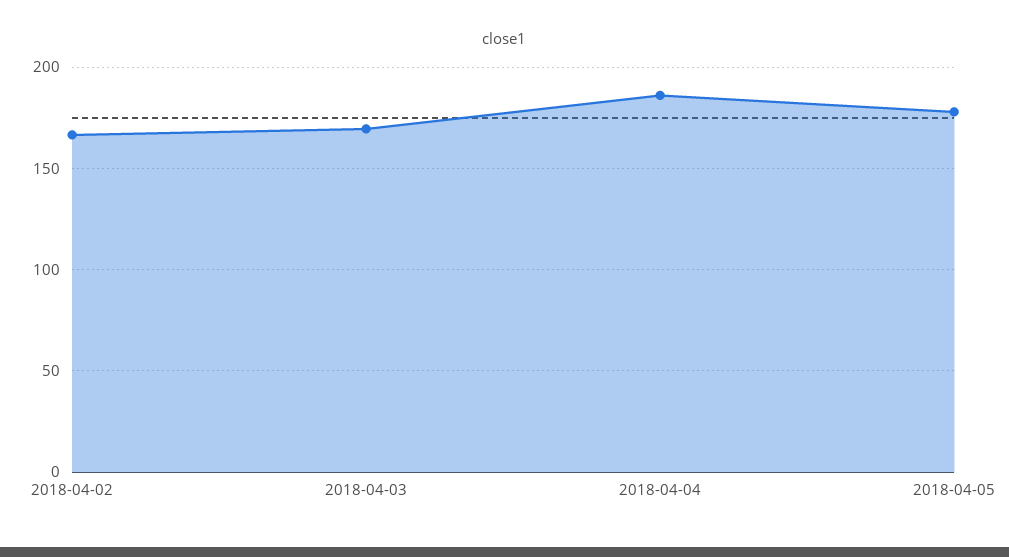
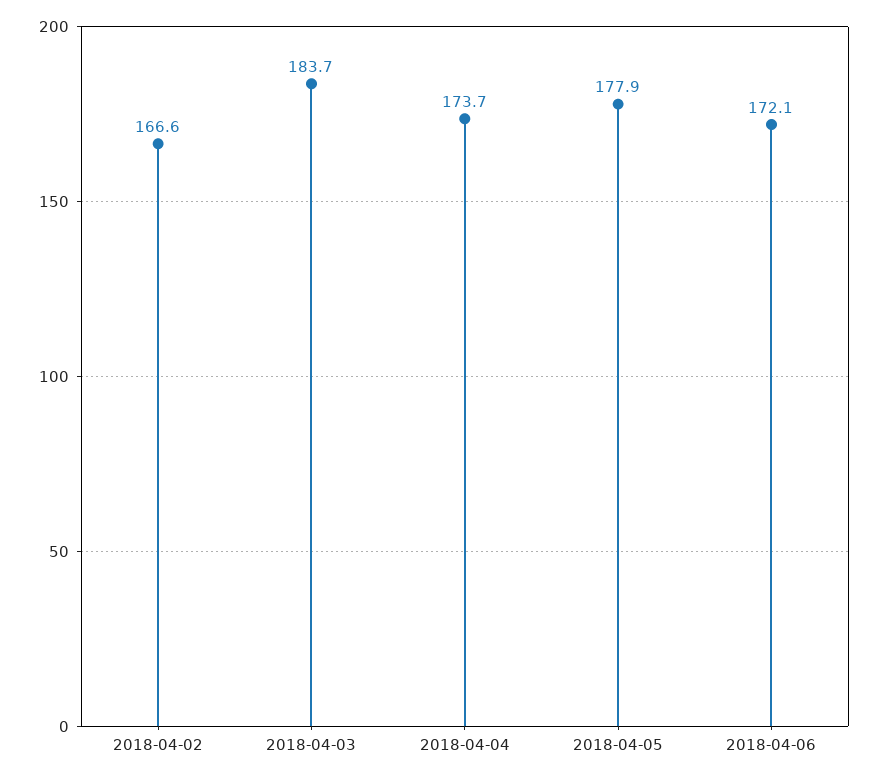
2018-04-03: 170 -> 183.7
2018-04-04: 185 -> 173.7
2018-04-06: none -> 172.1

